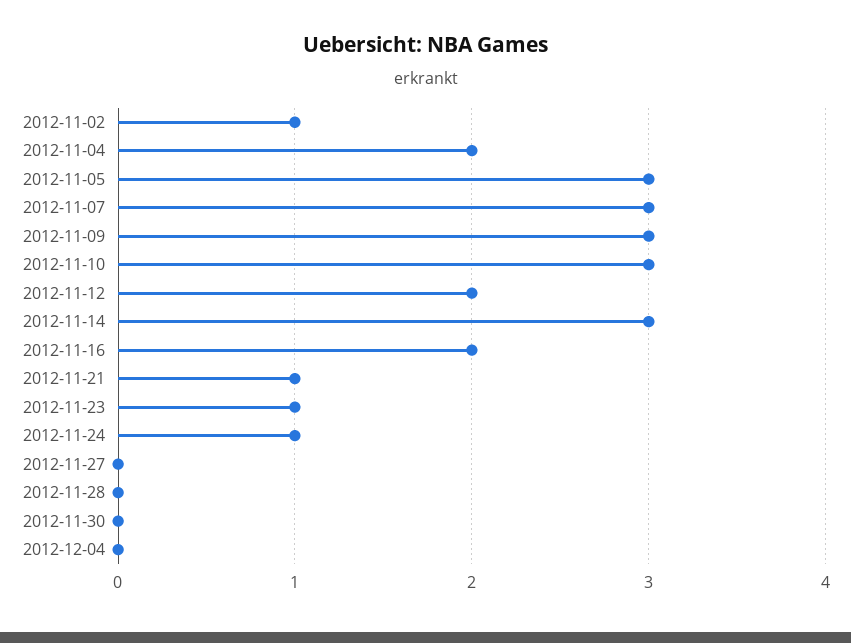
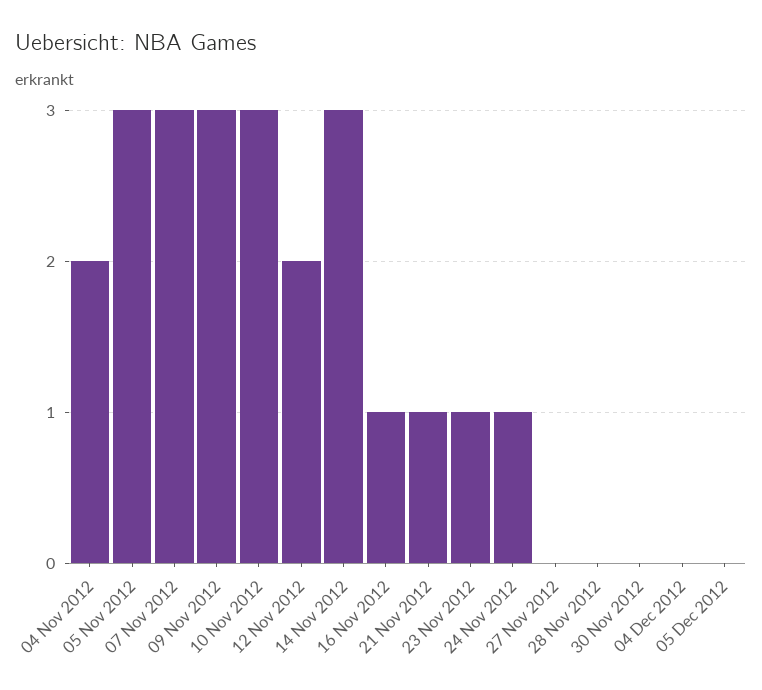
2012-11-02: 1 -> none
2012-11-16: 2 -> 1
05 Dec 2012: none -> 0

